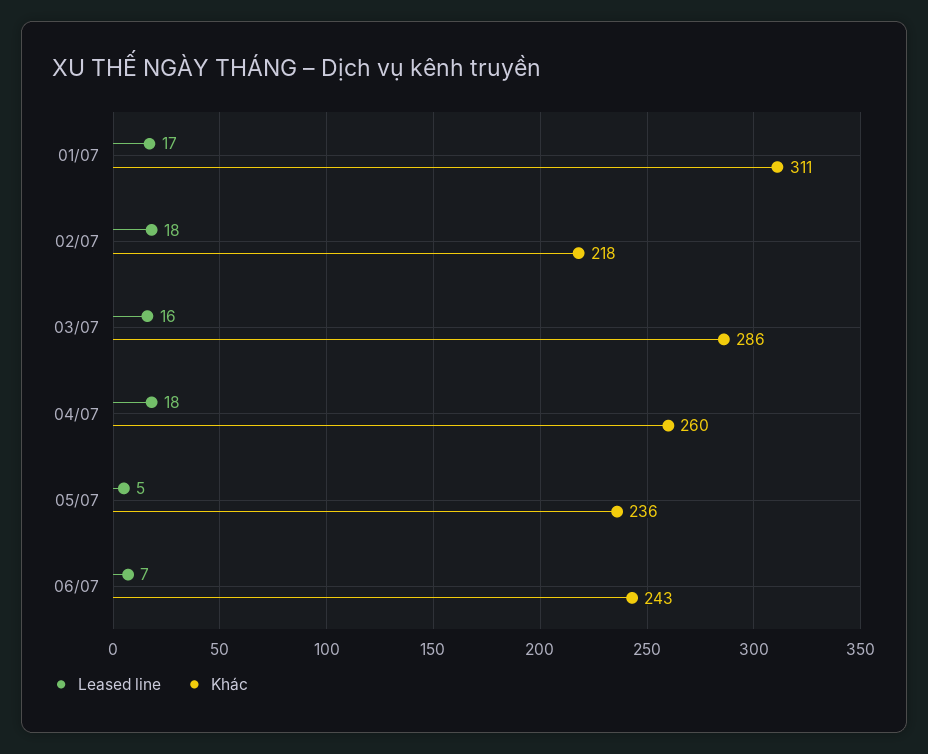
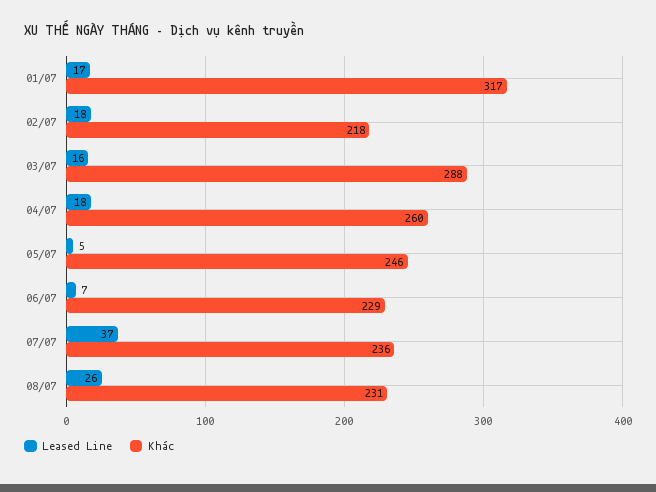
Khác, 01/07: 311 -> 317
Khác, 03/07: 286 -> 288
Khác, 05/07: 236 -> 246
Khác, 06/07: 243 -> 229
Leased line, 07/07: none -> 37
Khác, 07/07: none -> 236
Leased line, 08/07: none -> 26
Khác, 08/07: none -> 231

